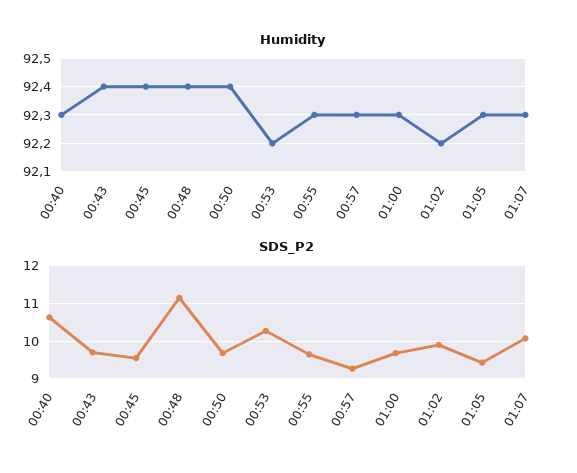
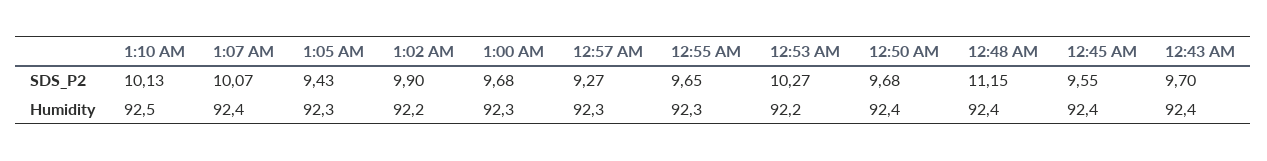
Humidity, 00:40: 92.3 -> none
Humidity, 01:07: 92.3 -> 92.4
SDS_P2, 00:40: 10.6 -> none
SDS_P2, 1:10 AM: none -> 10.13
Humidity, 1:10 AM: none -> 92.5

